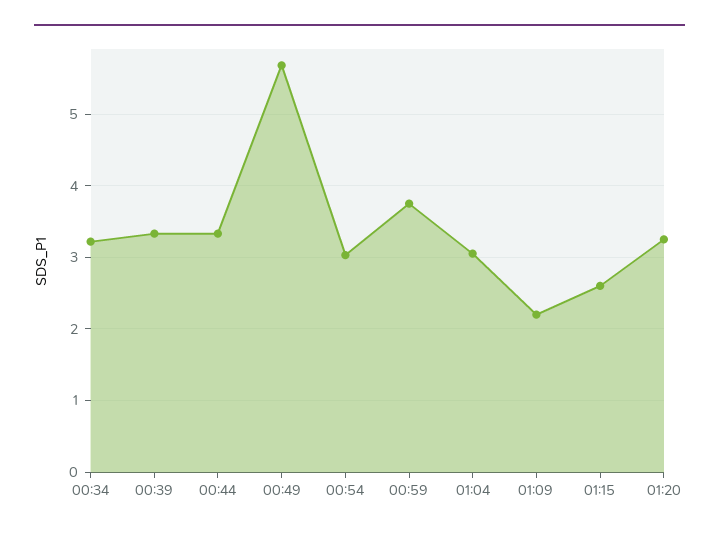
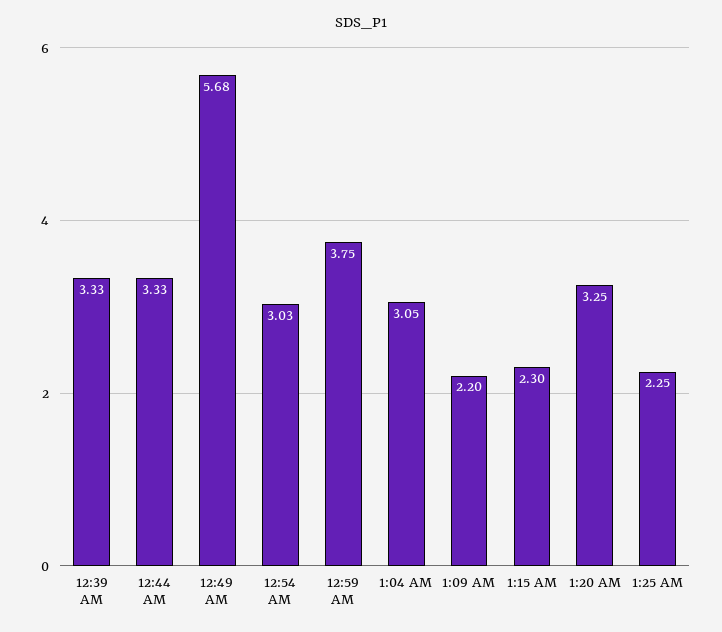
00:34: 3.2 -> none
01:15: 2.6 -> 2.3
1:25 AM: none -> 2.25

